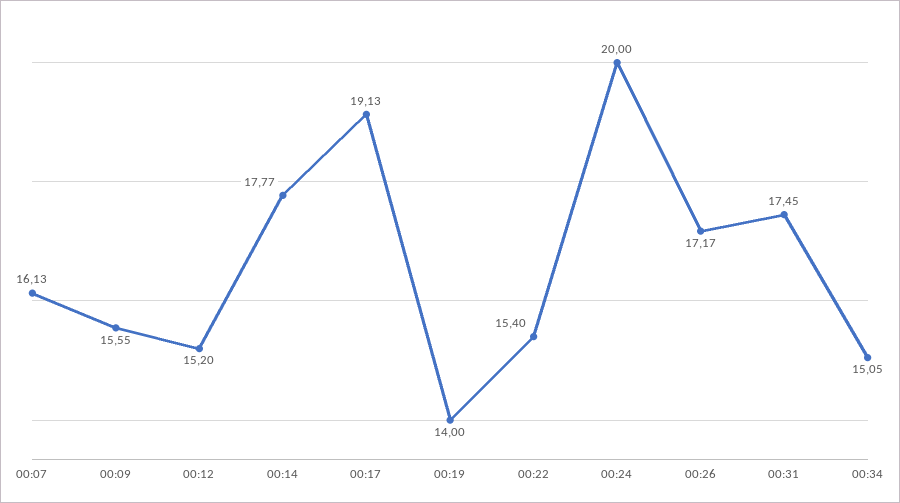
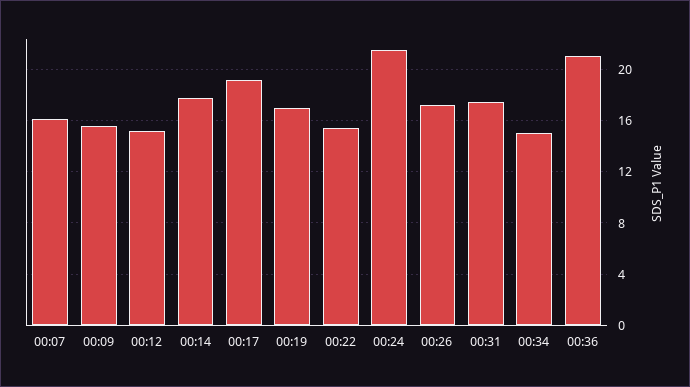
00:19: 14 -> 17
00:24: 20 -> 21.5
00:36: none -> 21

